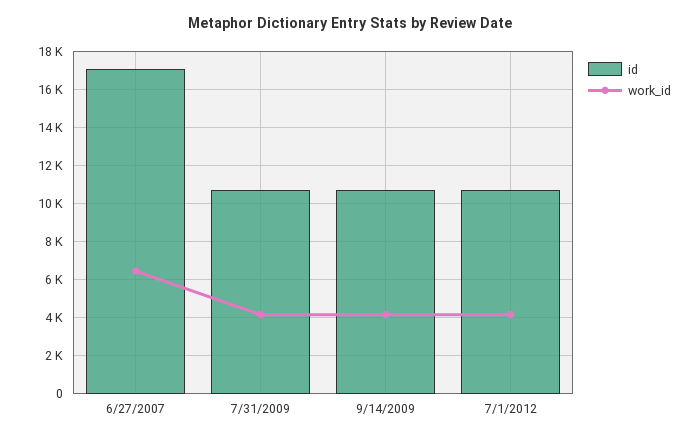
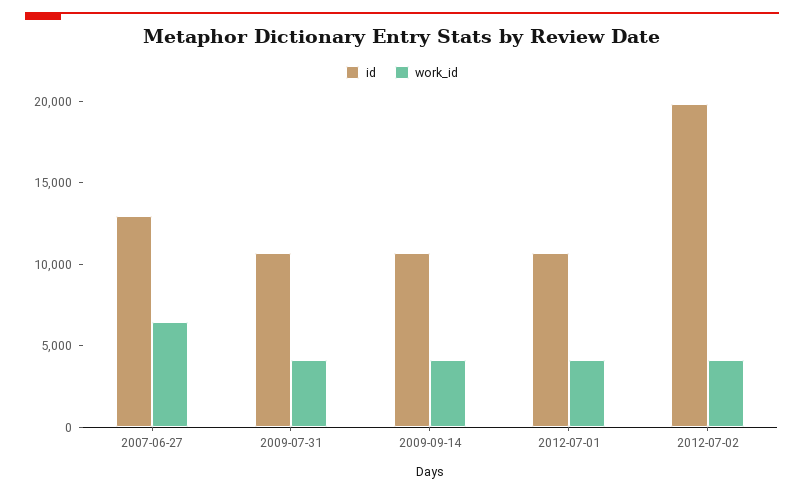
id, 6/27/2007: 17000 -> 13000
id, 2012-07-02: none -> 20000
work_id, 2012-07-02: none -> 4000

